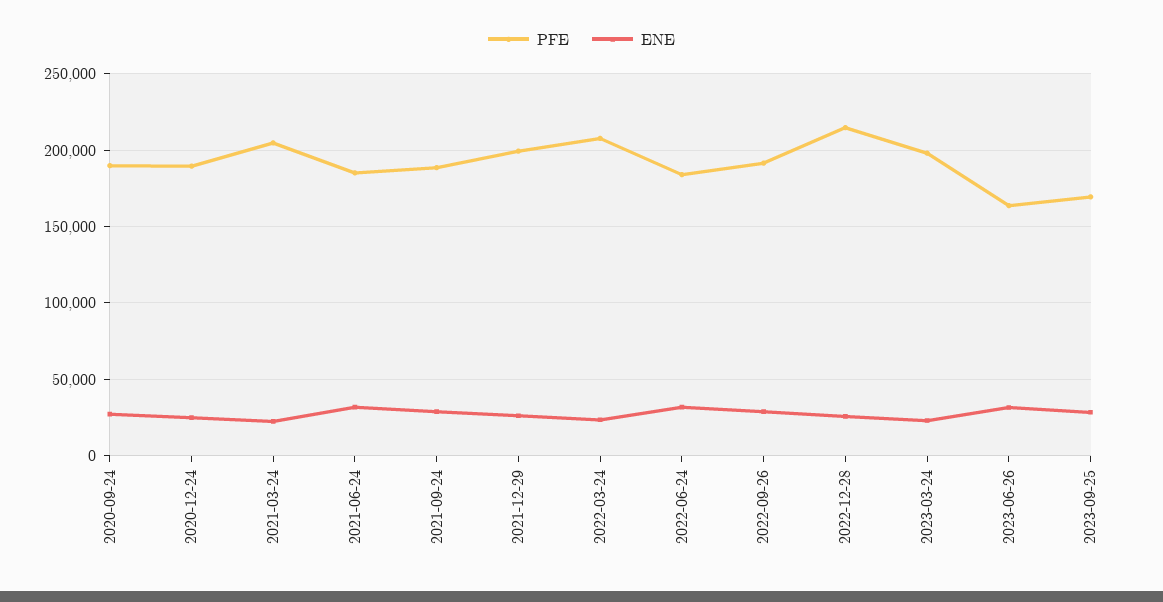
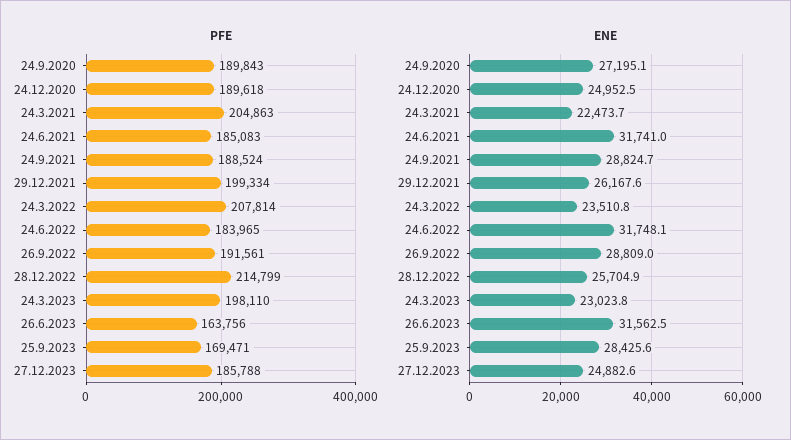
PFE, 27.12.2023: none -> 185788
ENE, 27.12.2023: none -> 24882.6

